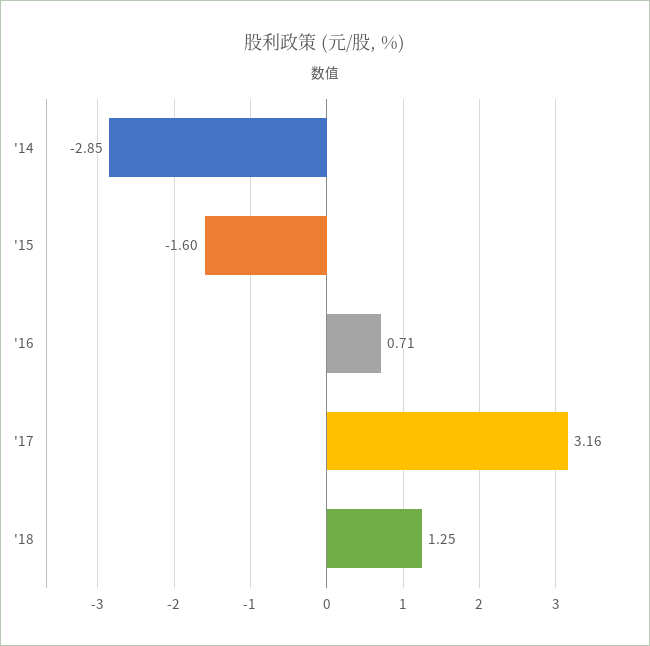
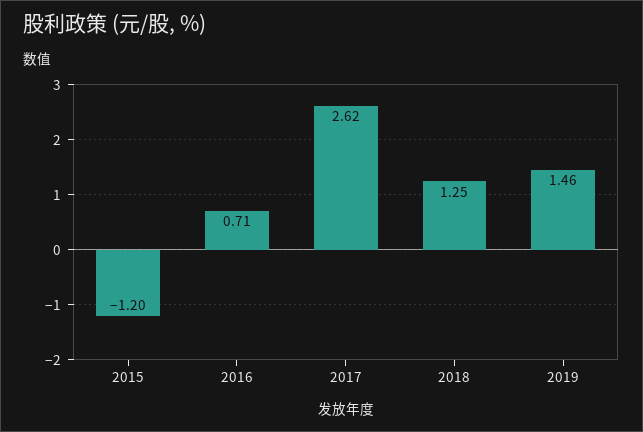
'14: -2.85 -> none
'15: -1.6 -> -1.2
'17: 3.16 -> 2.62
2019: none -> 1.46

